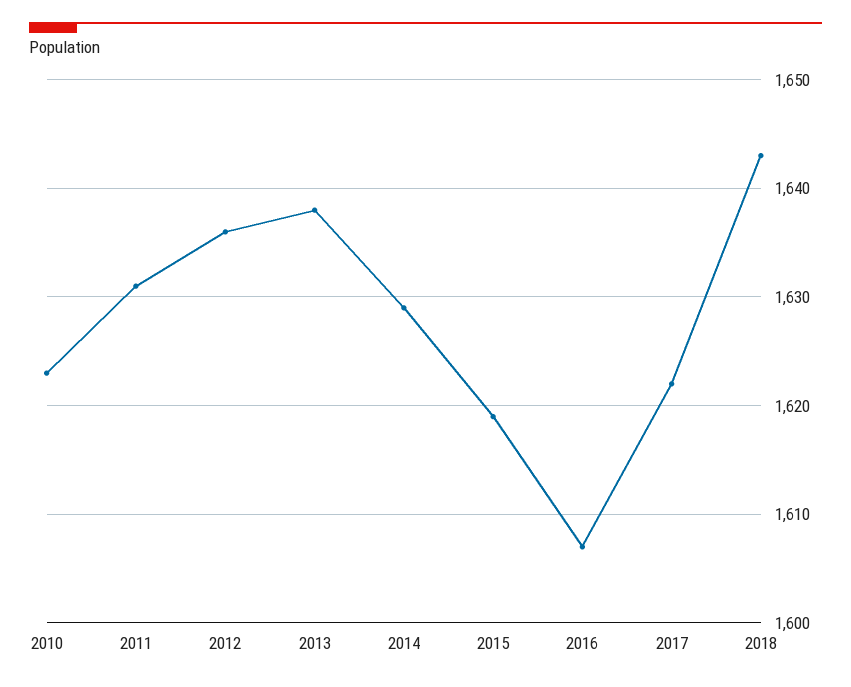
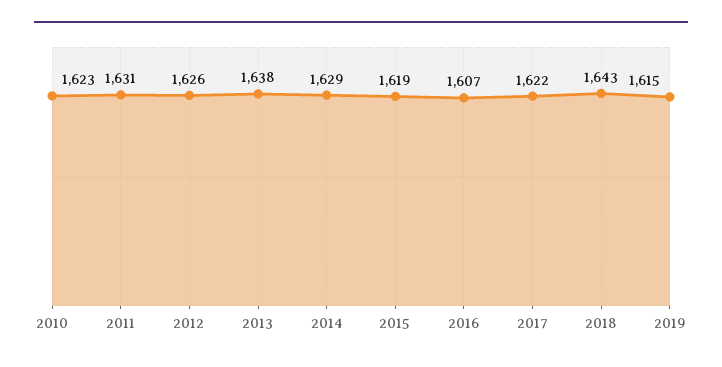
2012: 1636 -> 1626
2019: none -> 1615

